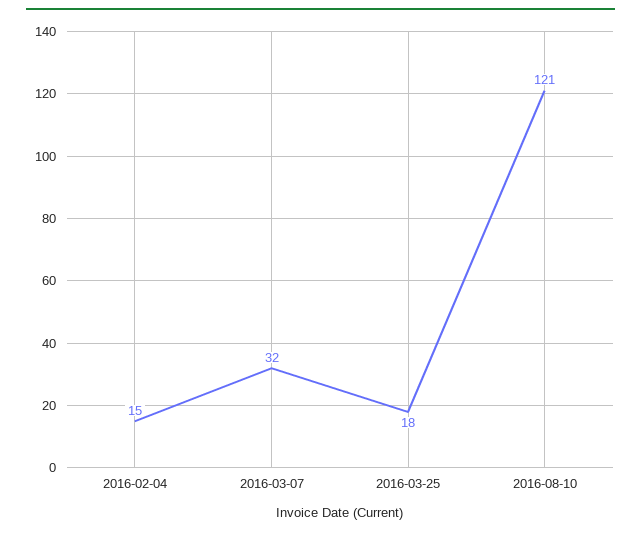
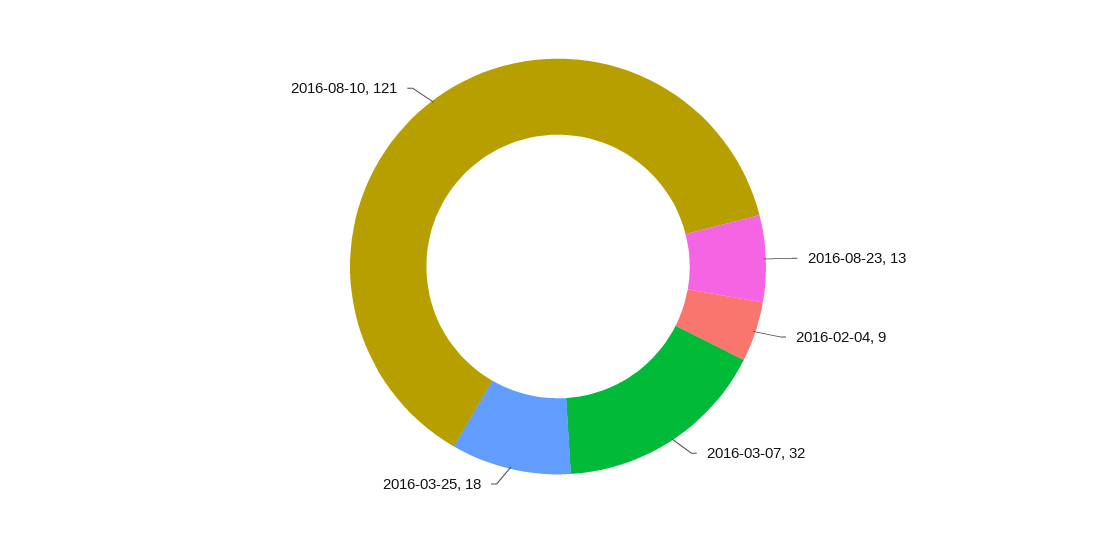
2016-02-04: 15 -> 9
2016-08-23: none -> 13

